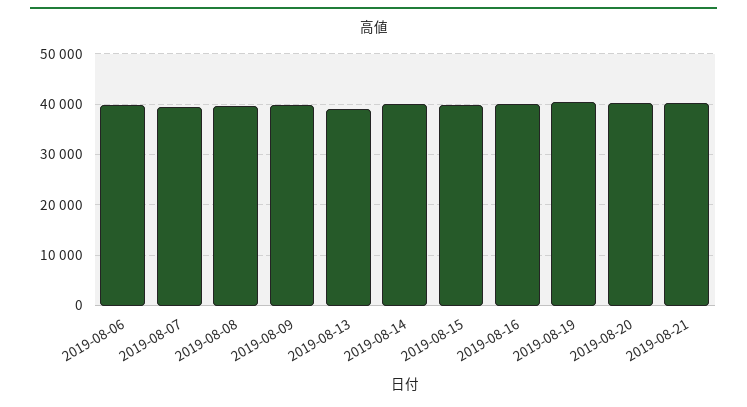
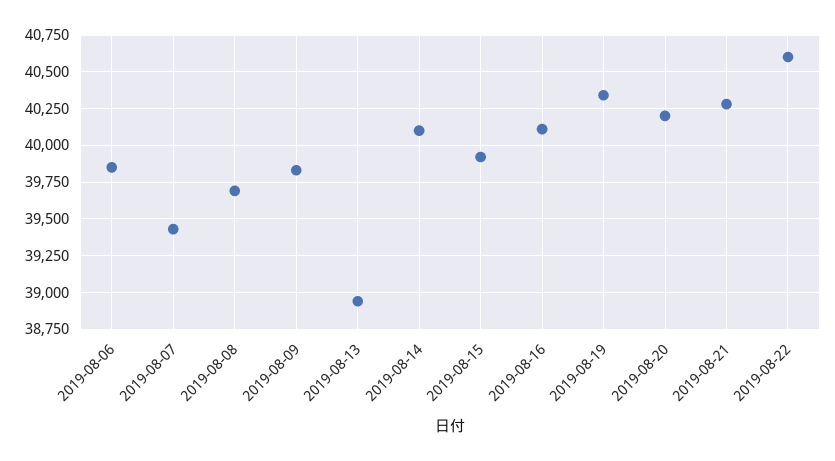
2019-08-22: none -> 40600

